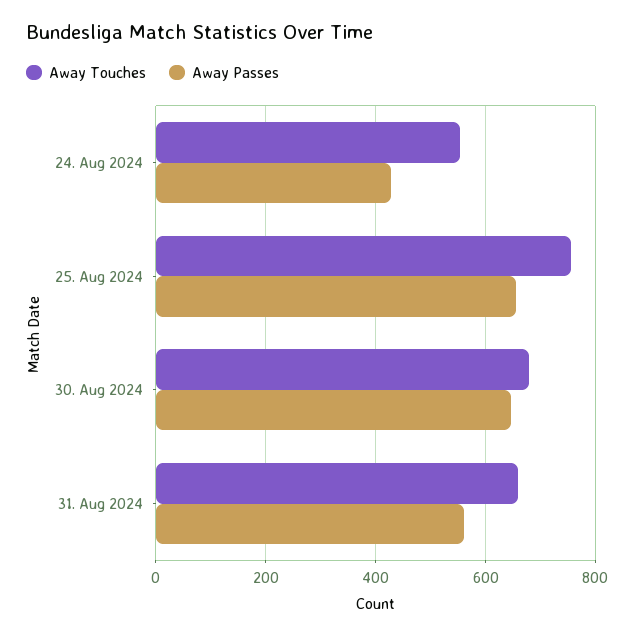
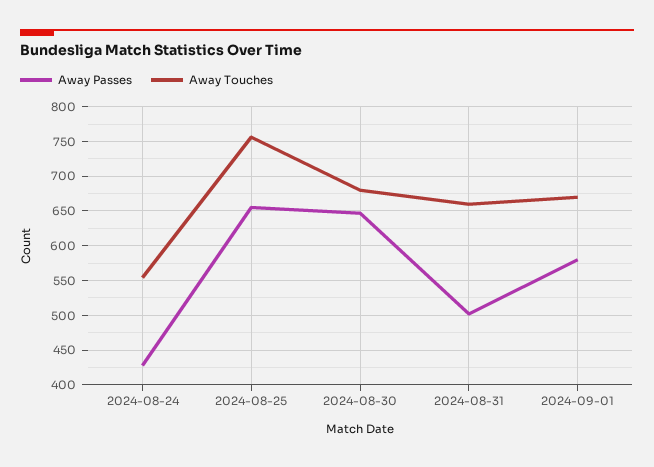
Away Passes, 31. Aug 2024: 560 -> 500
Away Passes, 2024-09-01: none -> 580
Away Touches, 2024-09-01: none -> 670

